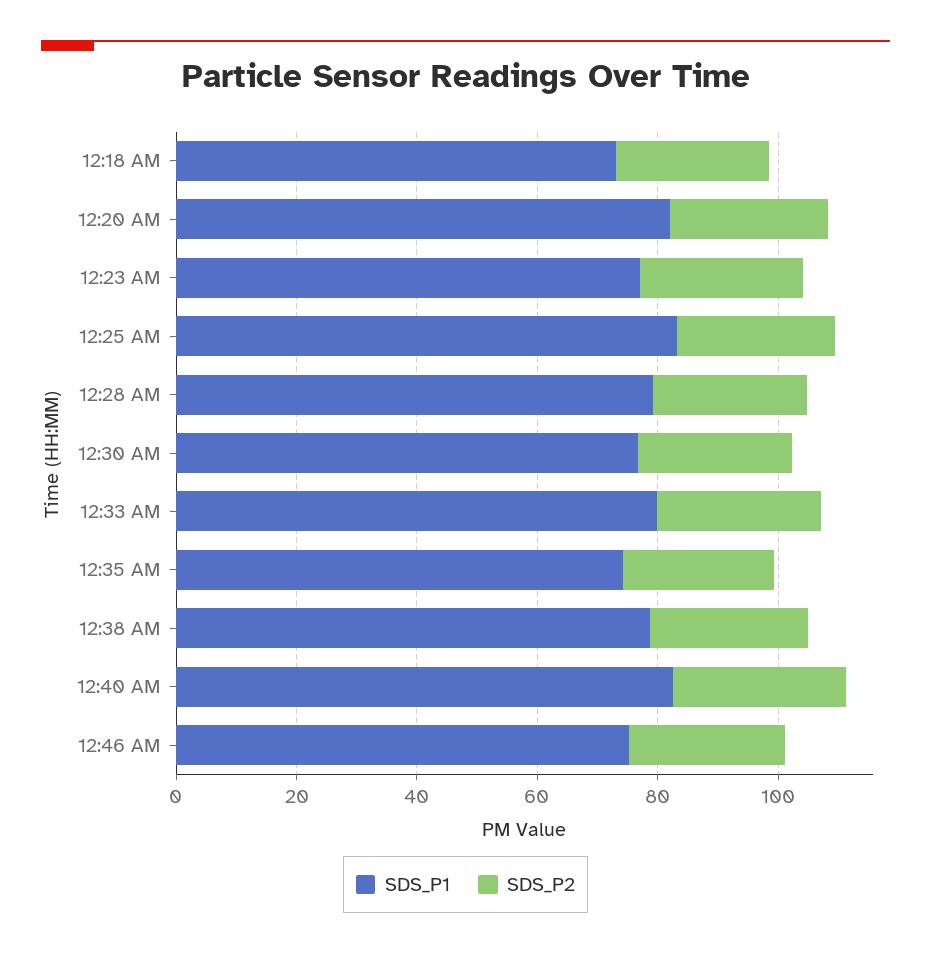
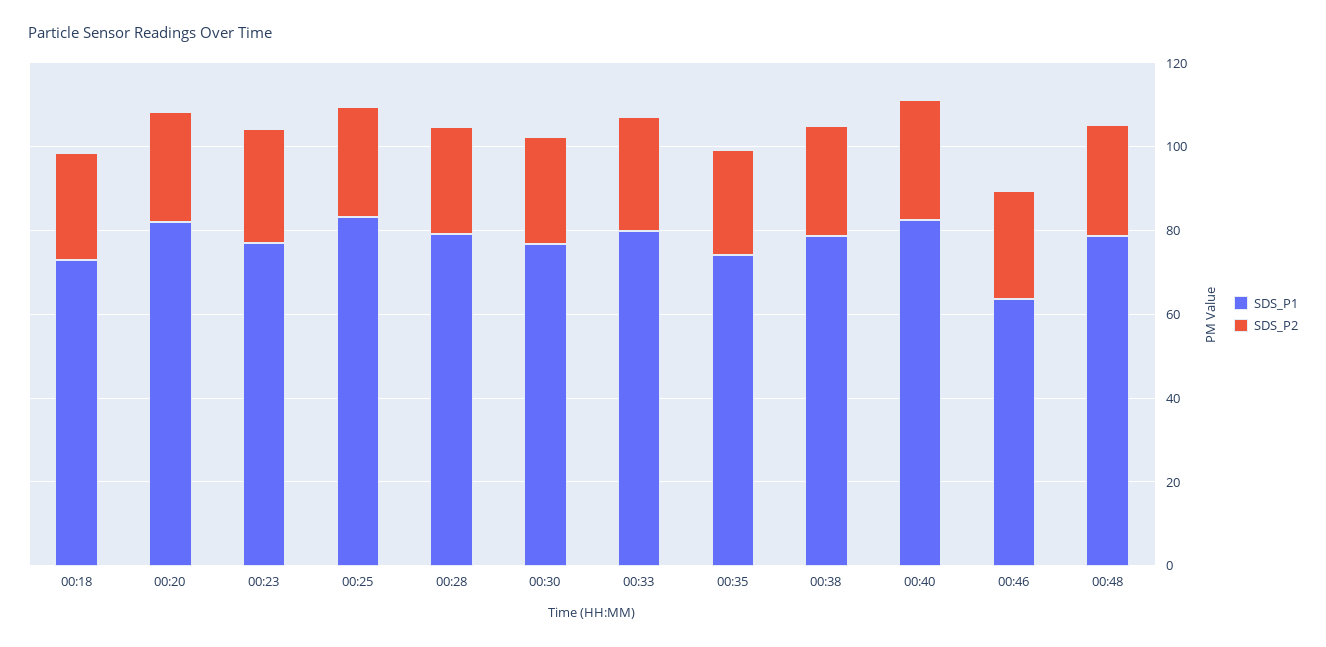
SDS_P1, 12:46 AM: 75 -> 65
SDS_P1, 00:48: none -> 80
SDS_P2, 00:48: none -> 25

